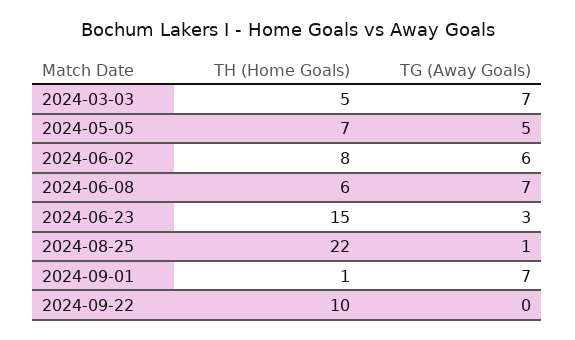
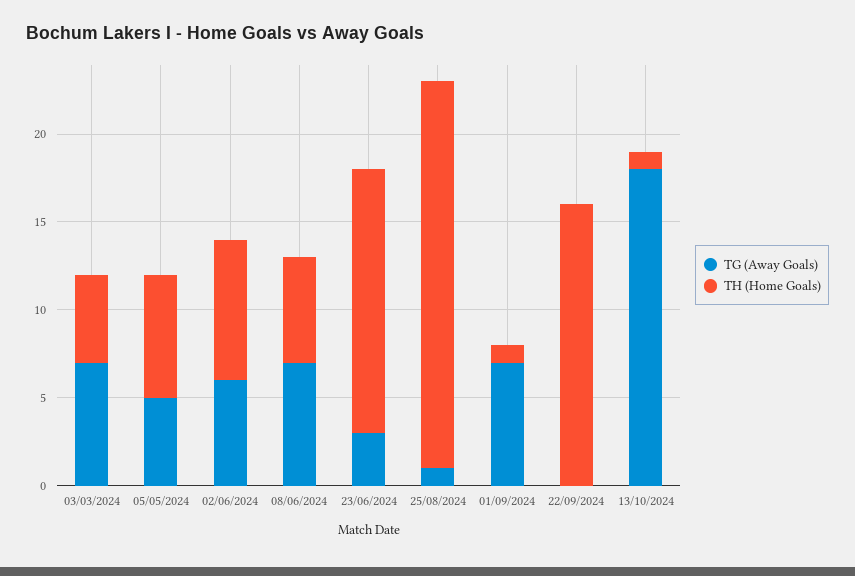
TH (Home Goals), 2024-09-22: 10 -> 16
TG (Away Goals), 13/10/2024: none -> 18
TH (Home Goals), 13/10/2024: none -> 1

